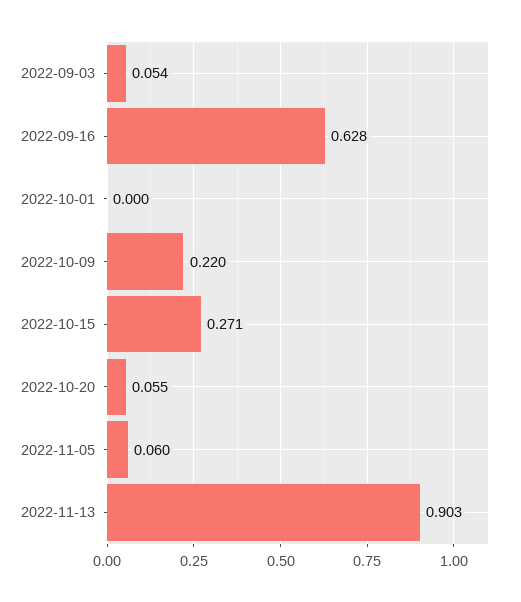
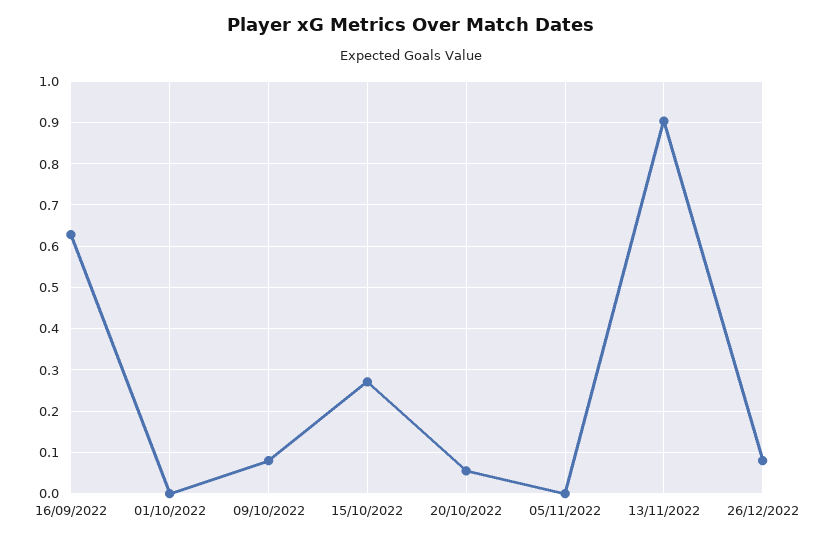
2022-09-03: 0.054 -> none
2022-10-09: 0.22 -> 0.08
2022-11-05: 0.06 -> 0
26/12/2022: none -> 0.08

